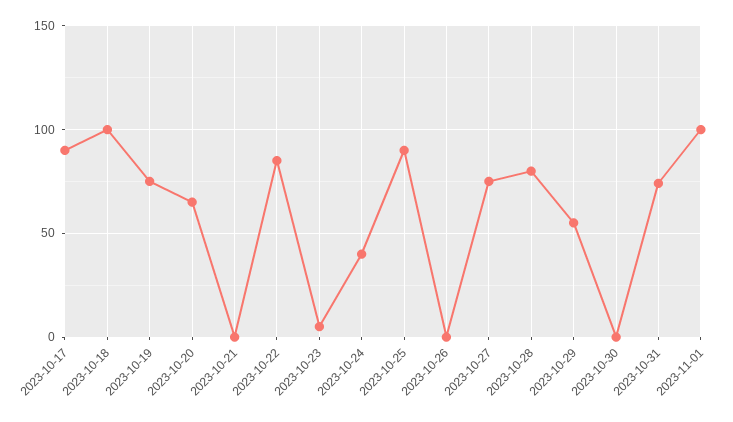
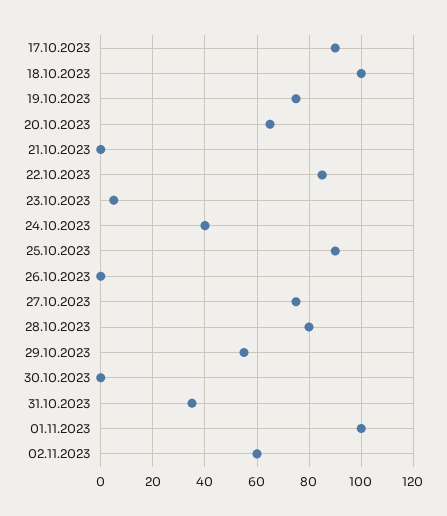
2023-10-31: 75 -> 35
02.11.2023: none -> 60

